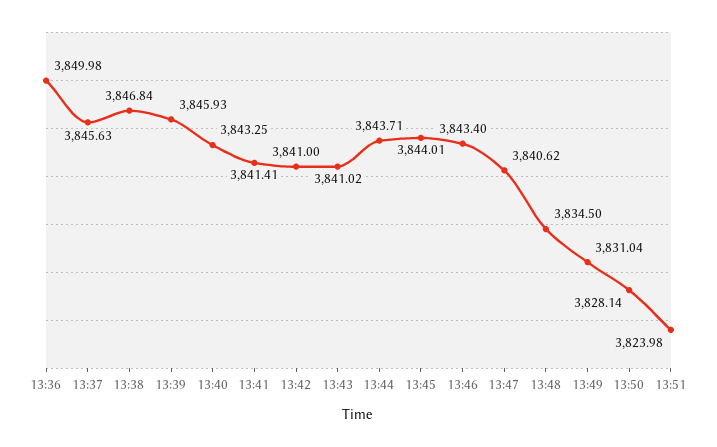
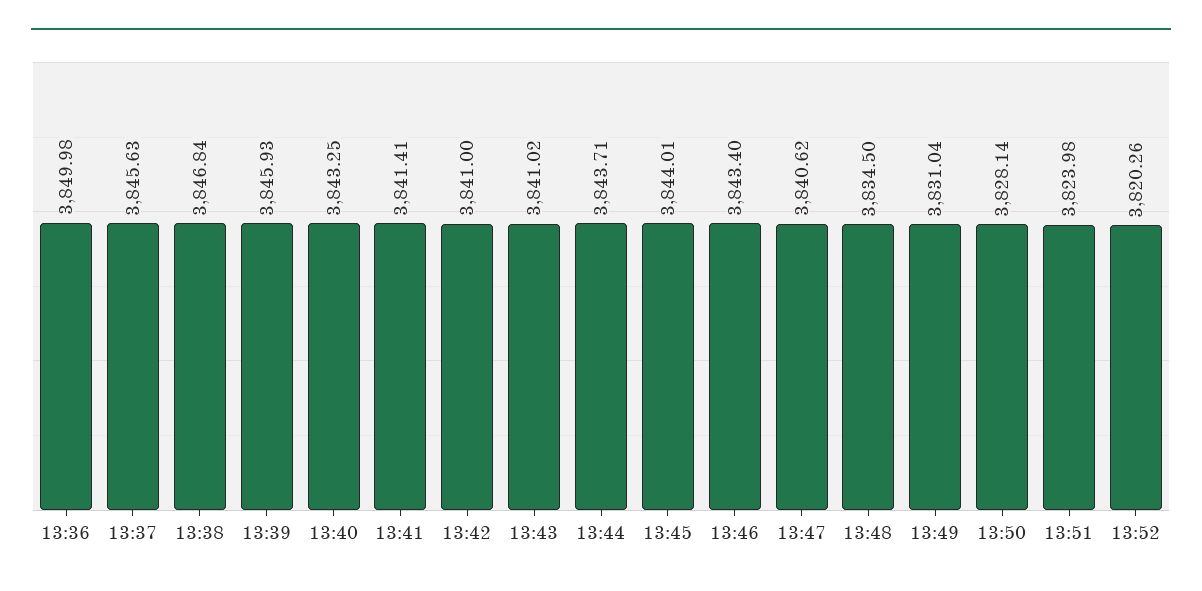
13:52: none -> 3820.26

